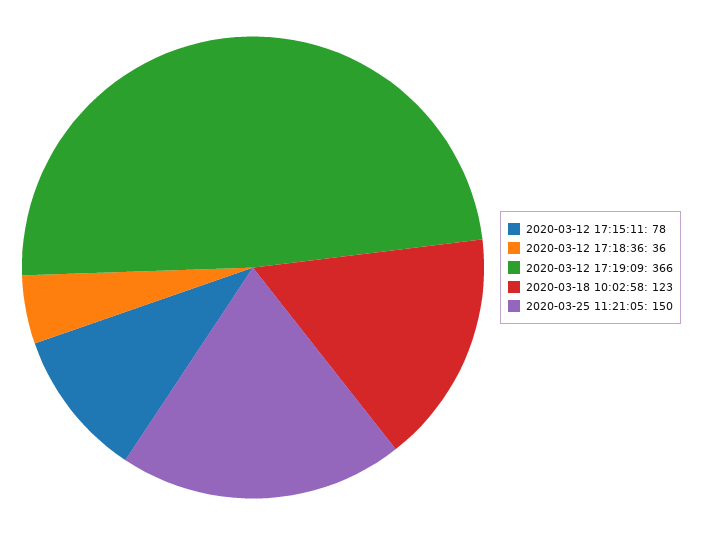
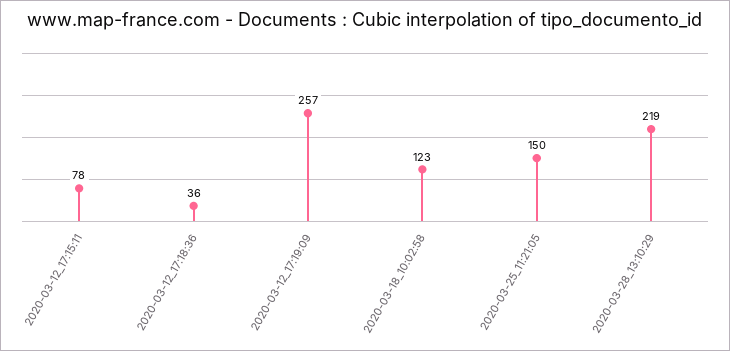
2020-03-12 17:19:09: 366 -> 257
2020-03-28_13:10:29: none -> 219

